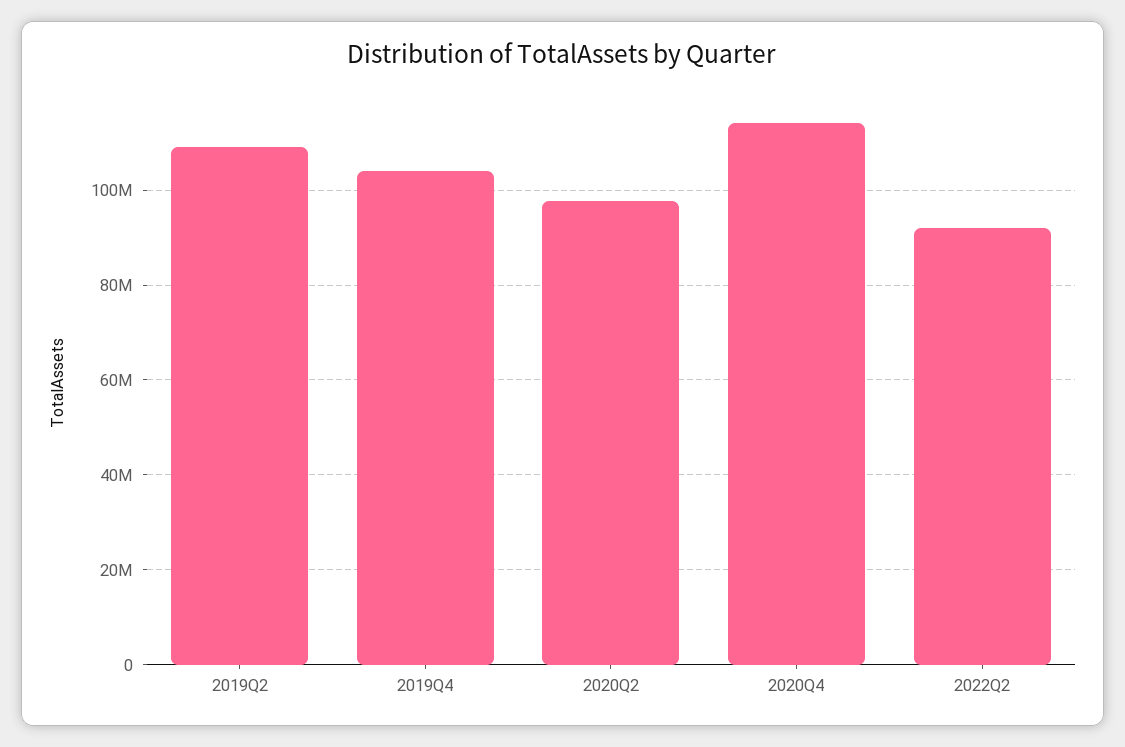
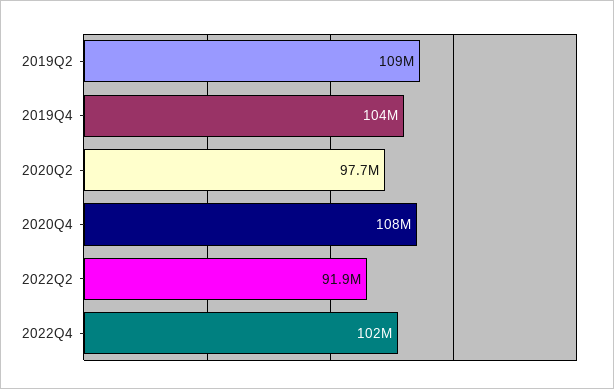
2020Q4: 114000000 -> 108000000
2022Q4: none -> 102000000

